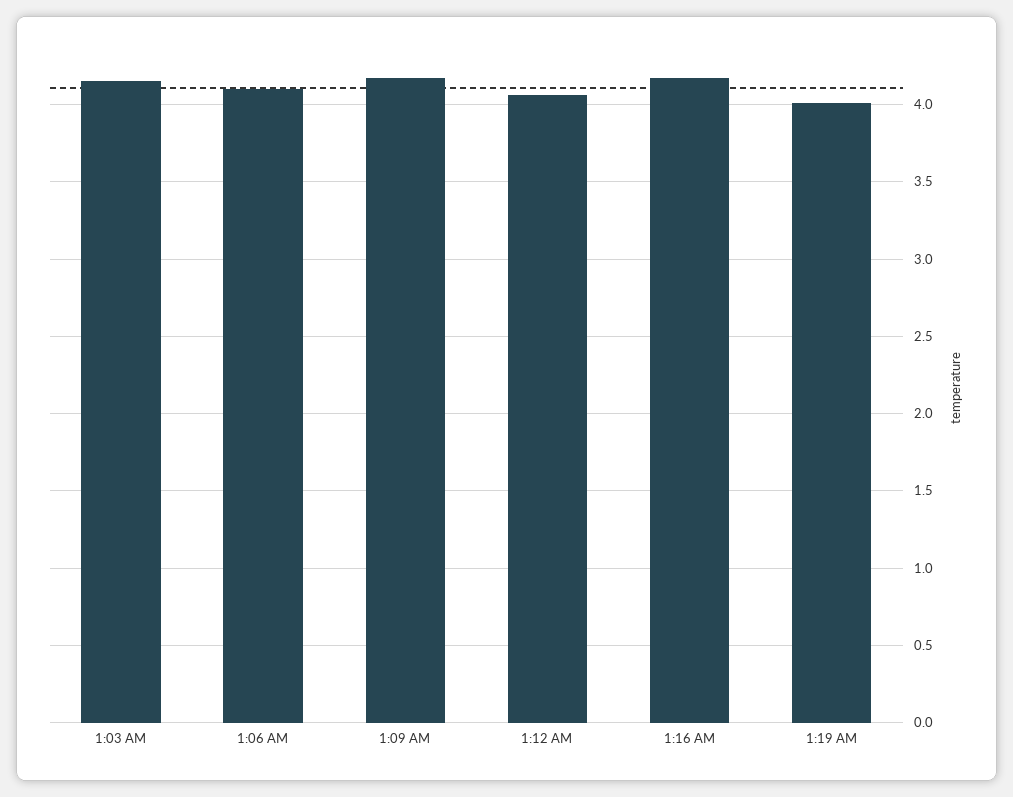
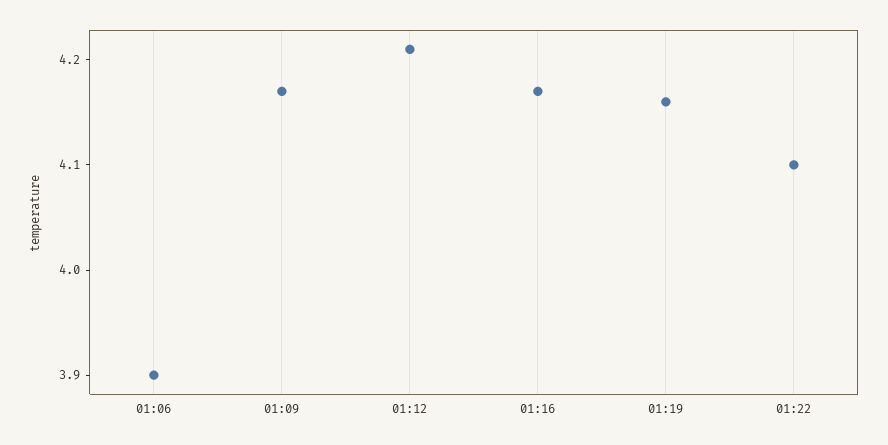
1:03 AM: 4.15 -> none
1:06 AM: 4.1 -> 3.9
1:12 AM: 4.05 -> 4.21
1:19 AM: 4 -> 4.16
01:22: none -> 4.1

